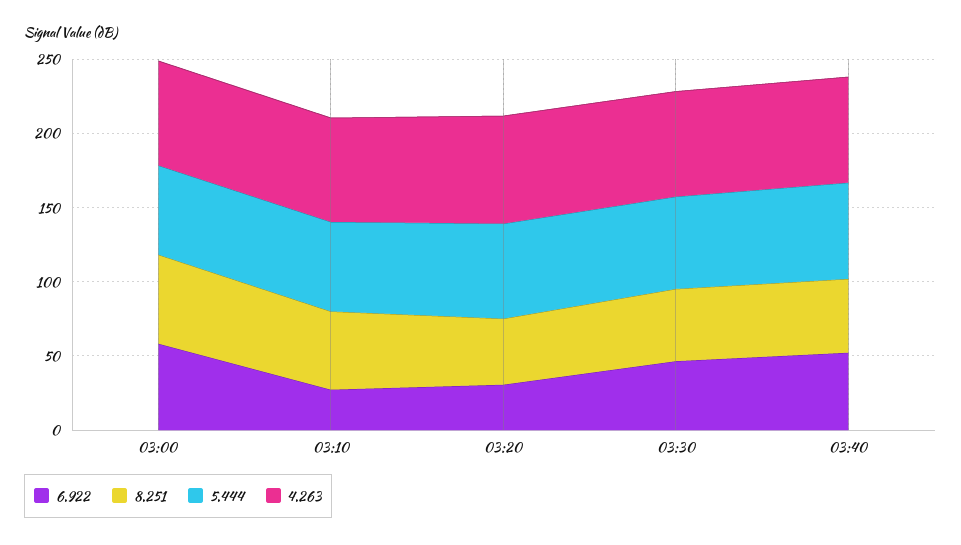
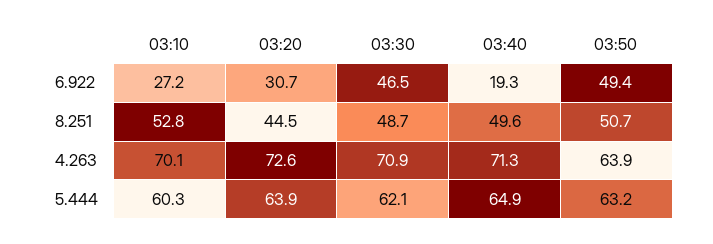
6.922, 03:00: 60 -> none
8.251, 03:00: 60 -> none
5.444, 03:00: 60 -> none
4.263, 03:00: 70 -> none
6.922, 03:40: 50 -> 19.3
6.922, 03:50: none -> 49.4
8.251, 03:50: none -> 50.7
4.263, 03:50: none -> 63.9
5.444, 03:50: none -> 63.2

